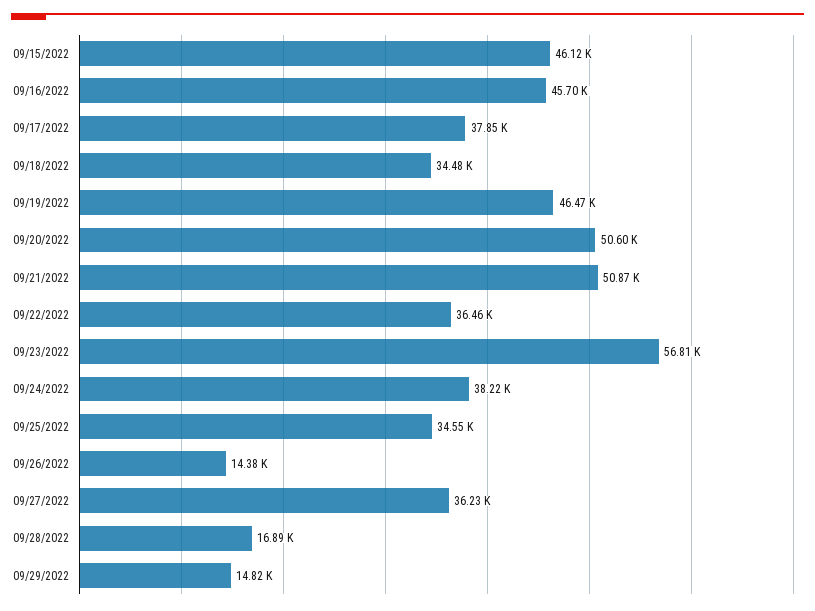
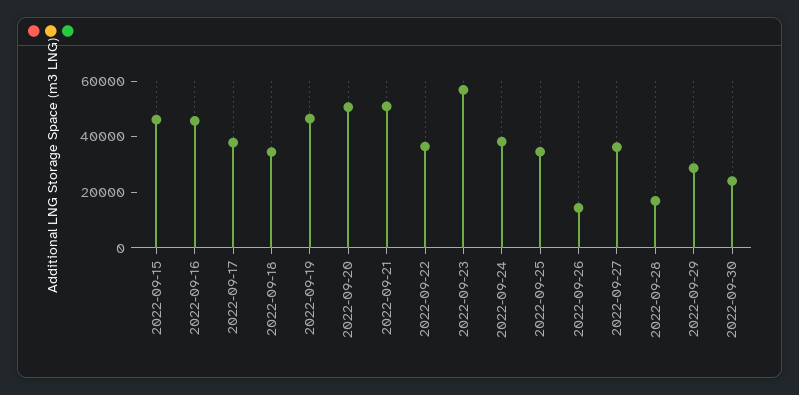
09/29/2022: 14820 -> 30000
2022-09-30: none -> 25000

